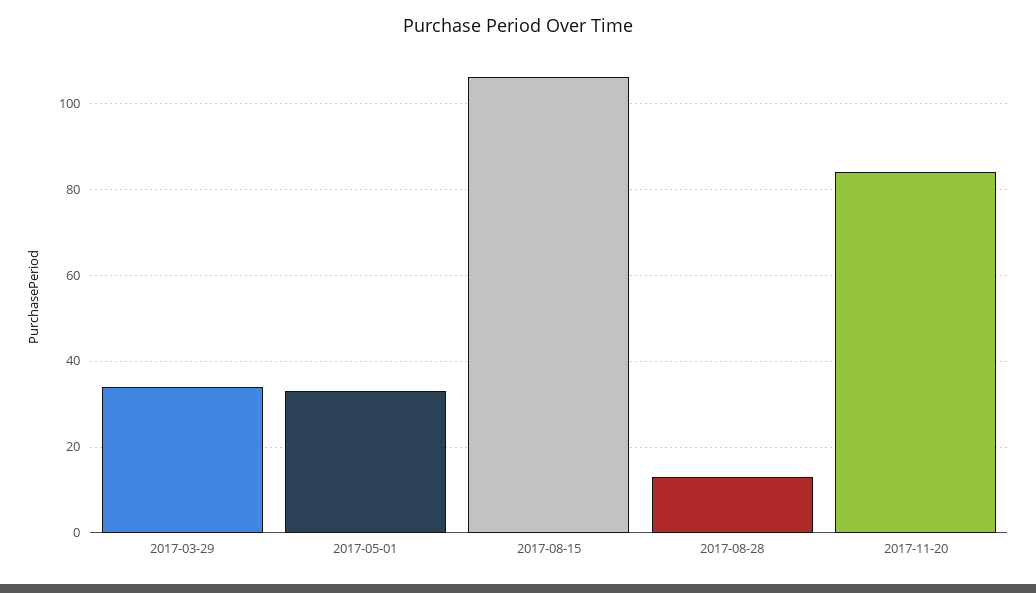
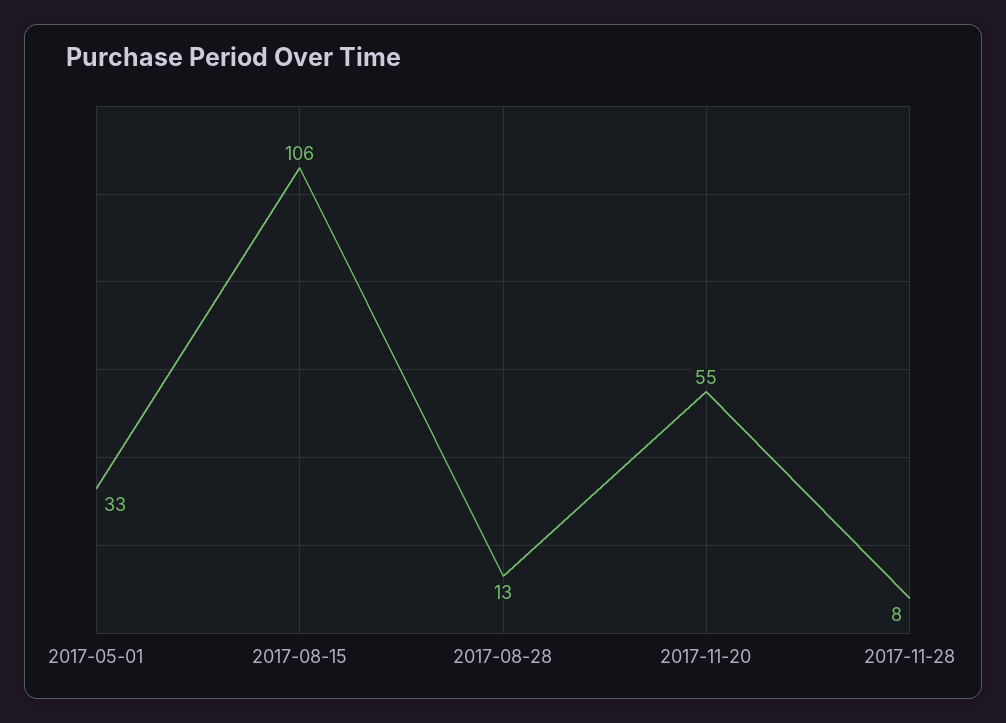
2017-03-29: 35 -> none
2017-11-20: 85 -> 55
2017-11-28: none -> 8

